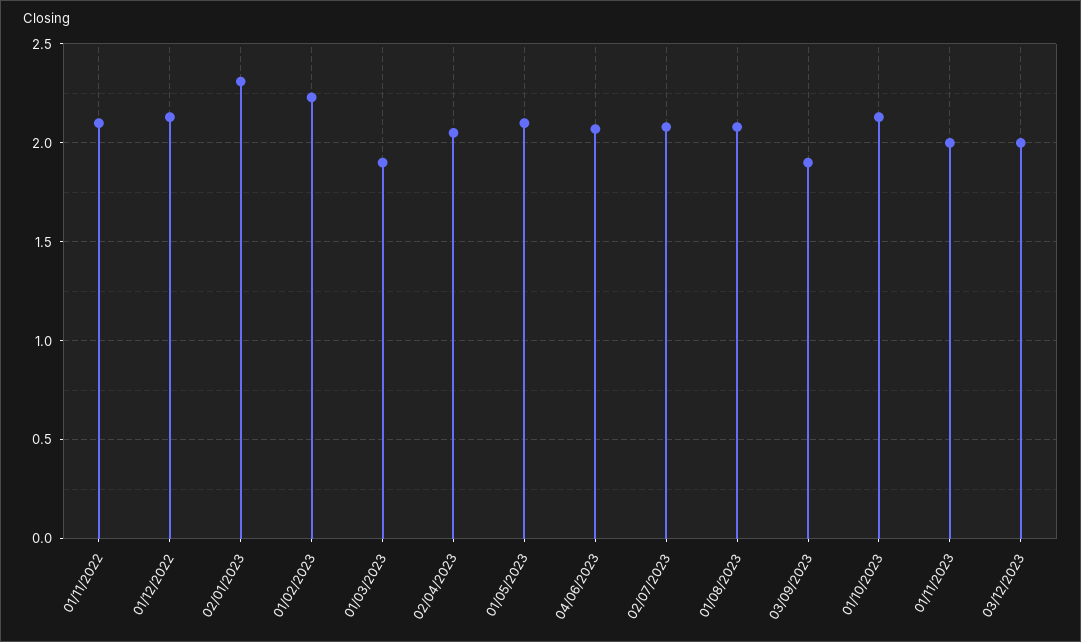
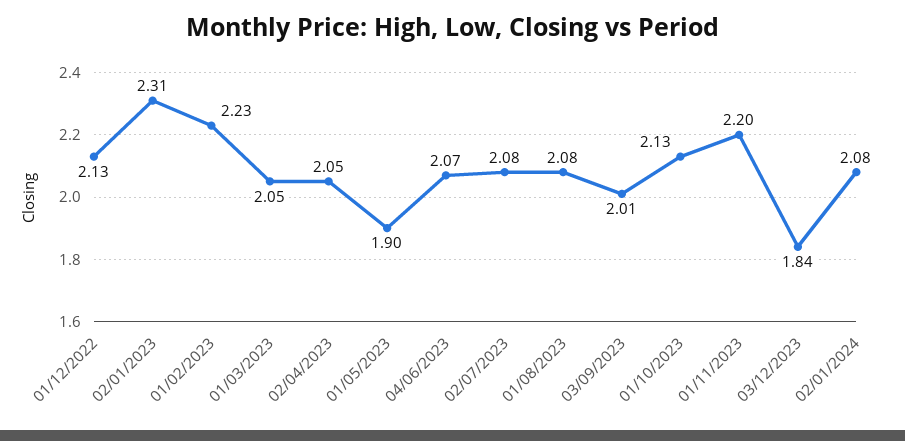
01/11/2022: 2.1 -> none
01/03/2023: 1.9 -> 2.05
01/05/2023: 2.1 -> 1.9
03/09/2023: 1.9 -> 2.01
01/11/2023: 2 -> 2.2
03/12/2023: 2 -> 1.84
02/01/2024: none -> 2.08

